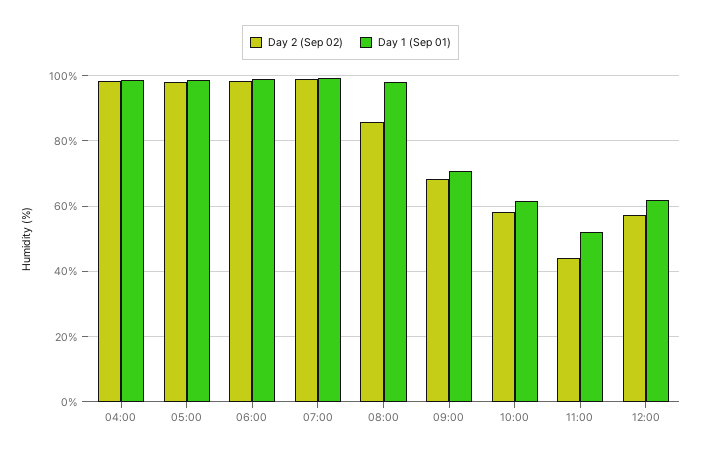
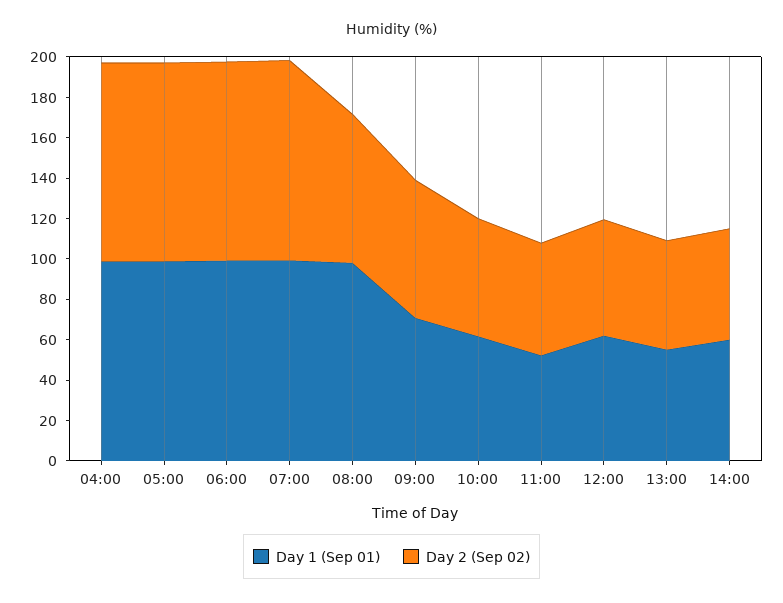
Day 2 (Sep 02), 08:00: 86 -> 75
Day 2 (Sep 02), 11:00: 44 -> 55
Day 1 (Sep 01), 13:00: none -> 55
Day 2 (Sep 02), 13:00: none -> 55
Day 1 (Sep 01), 14:00: none -> 60
Day 2 (Sep 02), 14:00: none -> 55

